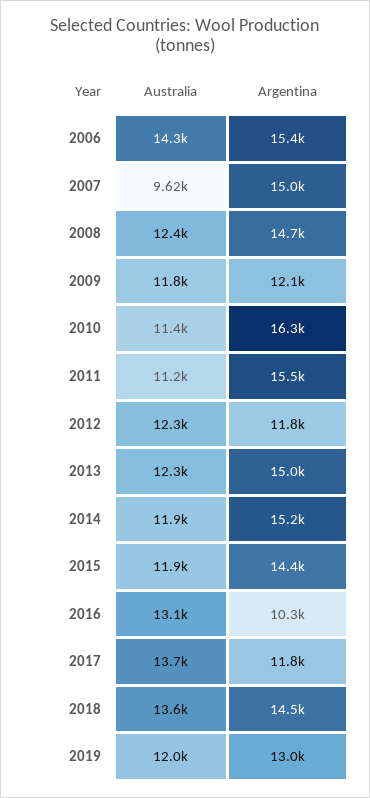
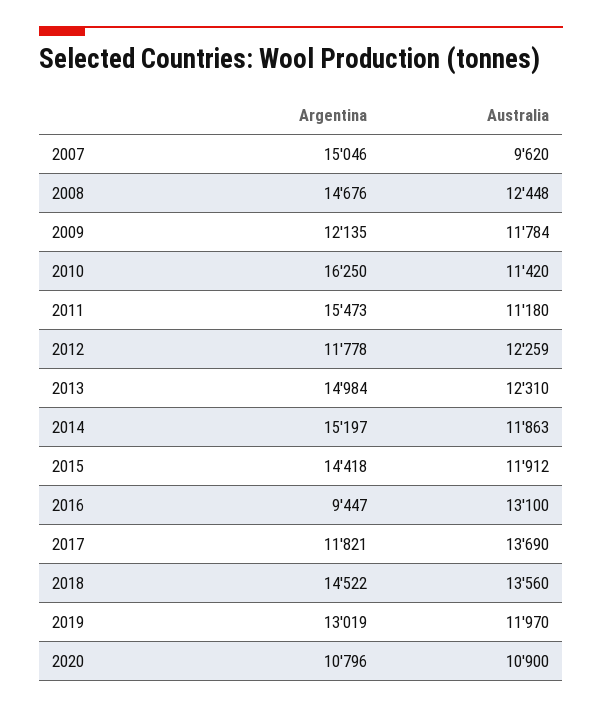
Australia, 2006: 14300 -> none
Argentina, 2006: 15400 -> none
Argentina, 2016: 10300 -> 9447
Argentina, 2020: none -> 10796
Australia, 2020: none -> 10900

